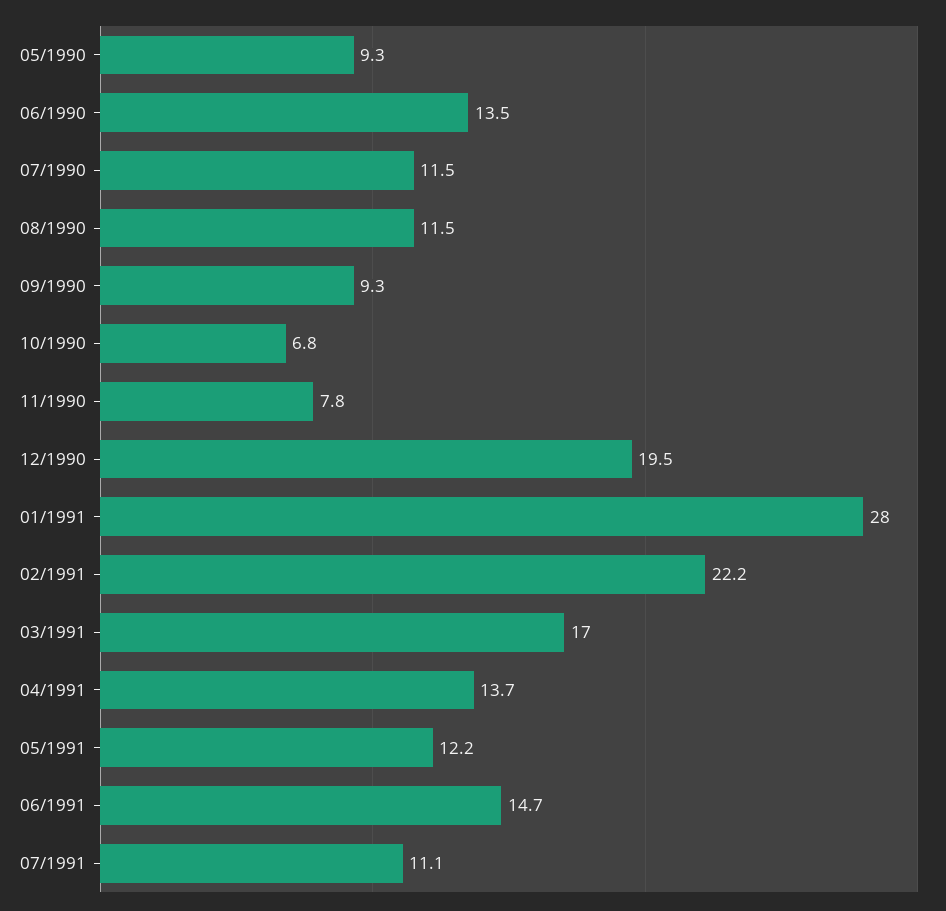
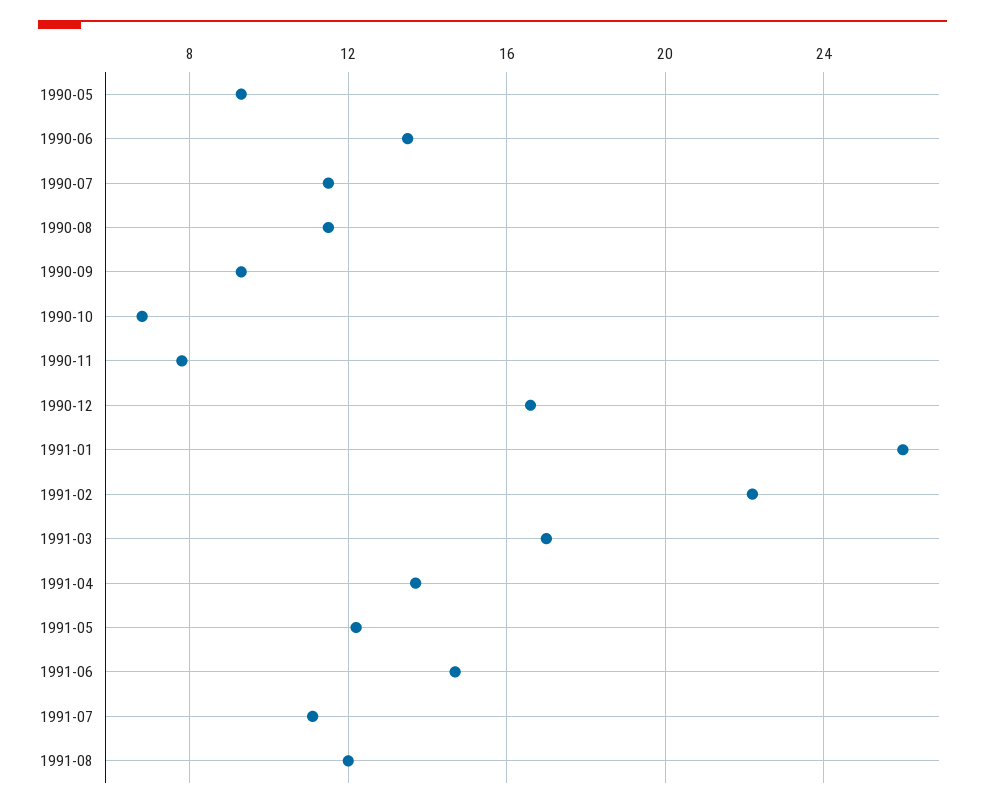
12/1990: 19.5 -> 16.5
01/1991: 28 -> 26
1991-08: none -> 12

